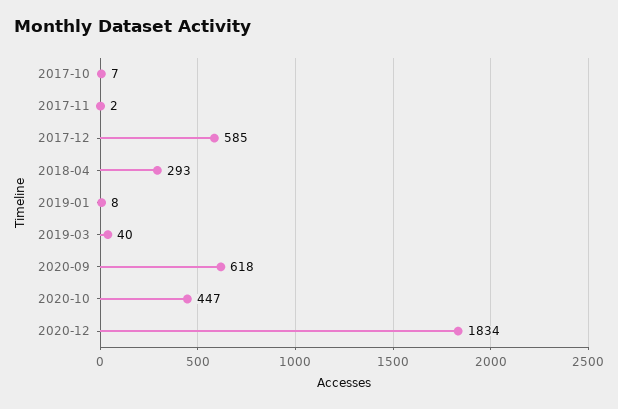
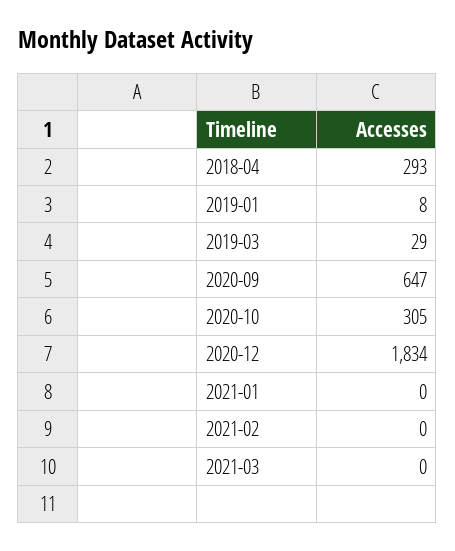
2017-10: 7 -> none
2017-11: 2 -> none
2017-12: 585 -> none
2019-03: 40 -> 29
2020-09: 618 -> 647
2020-10: 447 -> 305
2021-01: none -> 0
2021-02: none -> 0
2021-03: none -> 0

